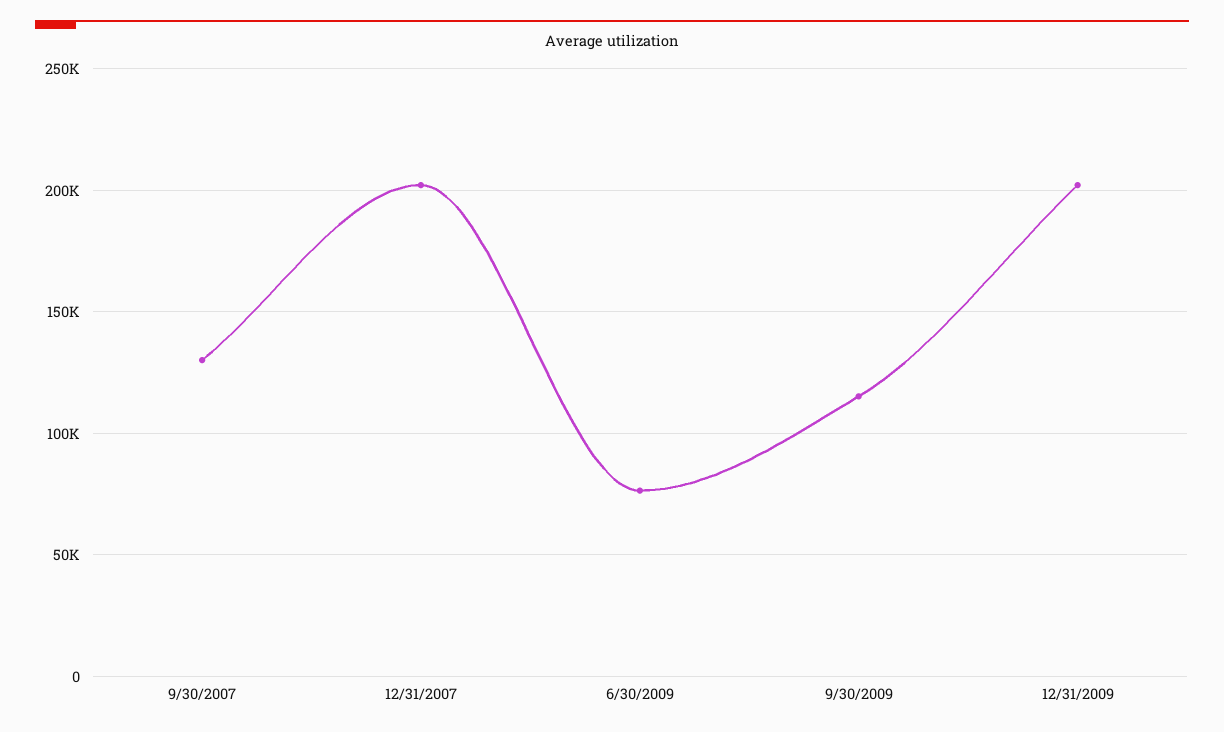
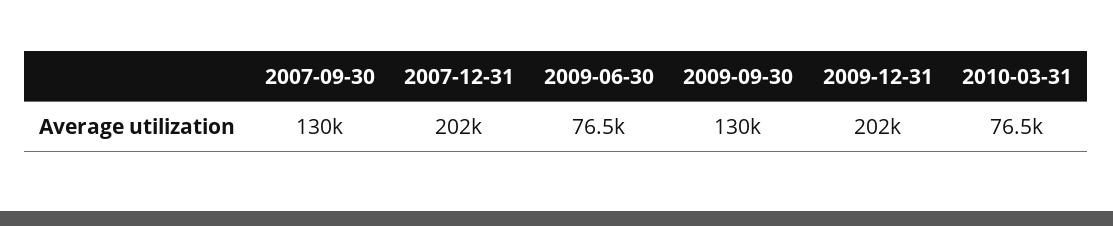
9/30/2009: 115000 -> 130000
2010-03-31: none -> 76500

